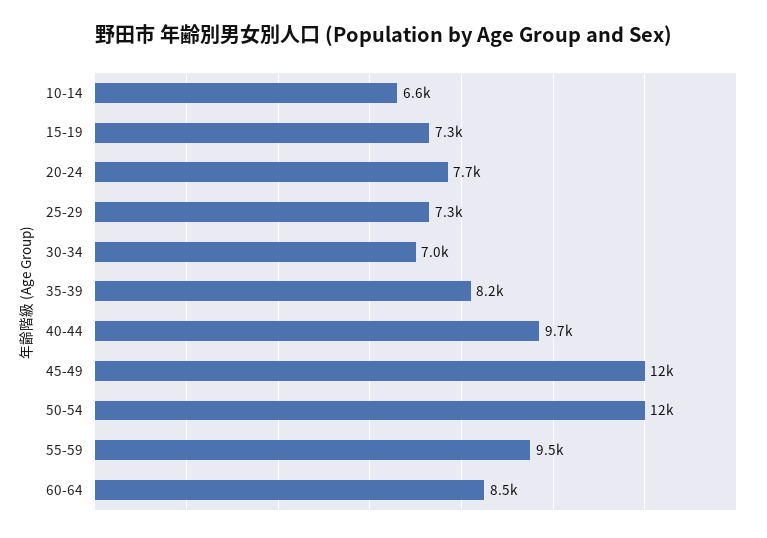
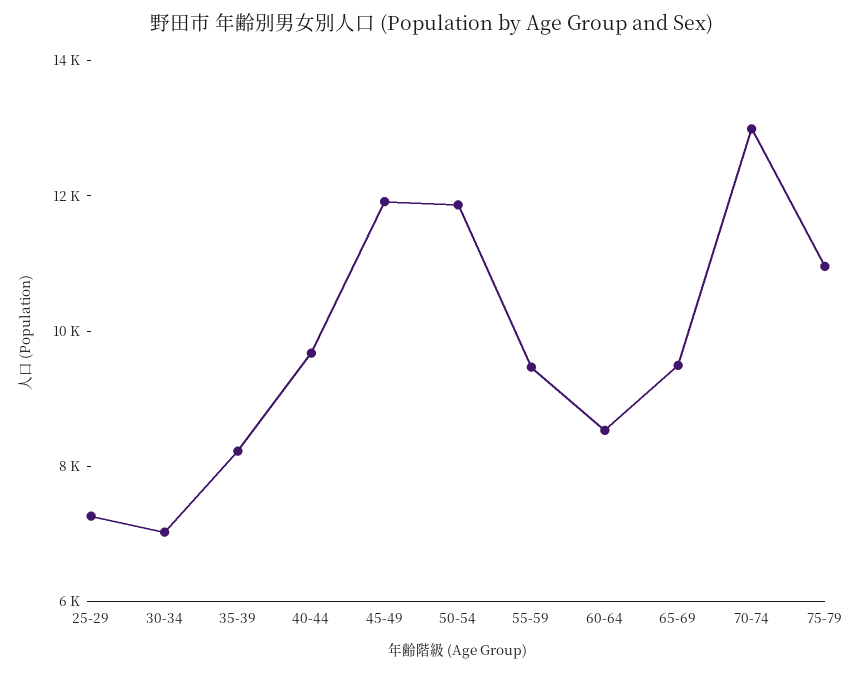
10-14: 6600 -> none
15-19: 7300 -> none
20-24: 7700 -> none
65-69: none -> 9500
70-74: none -> 13000
75-79: none -> 11000

